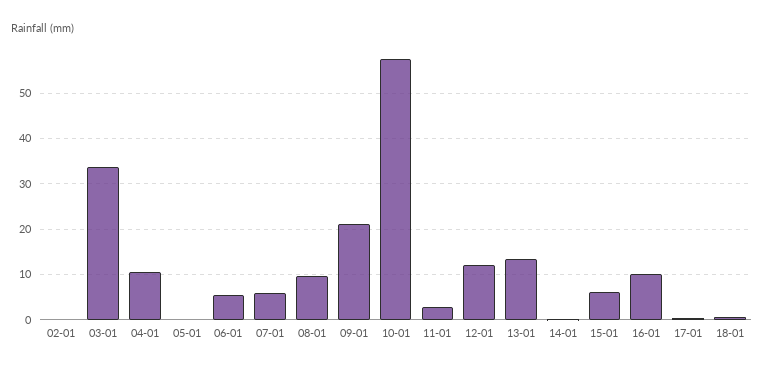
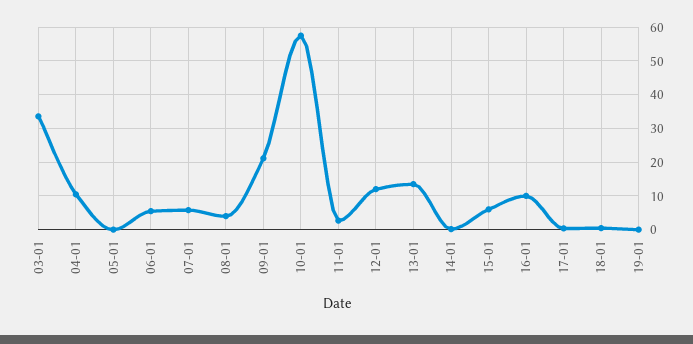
02-01: 0 -> none
08-01: 10 -> 4
19-01: none -> 0

